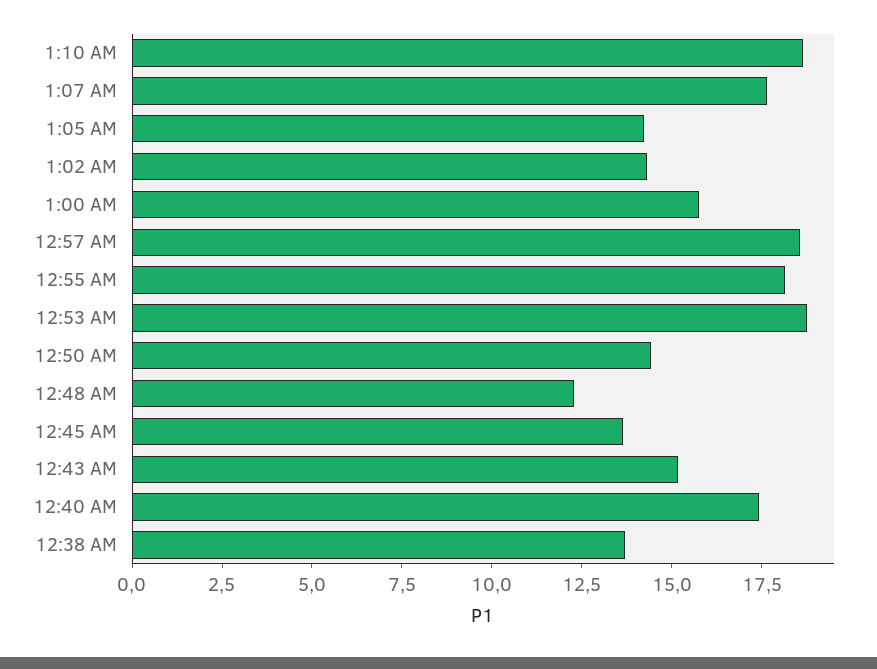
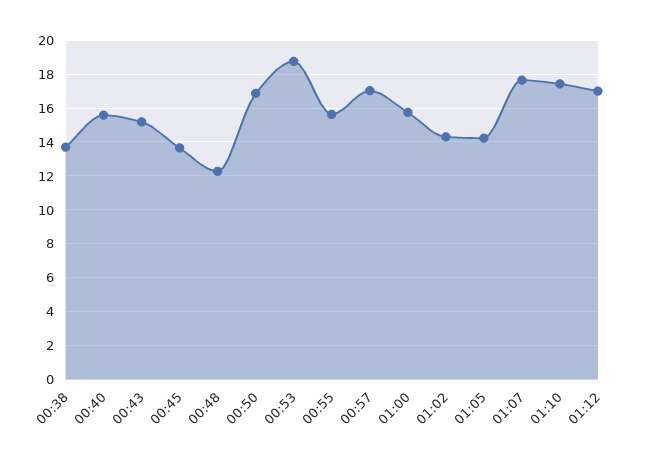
1:10 AM: 18.5 -> 17.5
12:57 AM: 18.5 -> 17
12:55 AM: 18 -> 15.5
12:50 AM: 14.5 -> 17
12:40 AM: 17.5 -> 15.5
01:12: none -> 17

